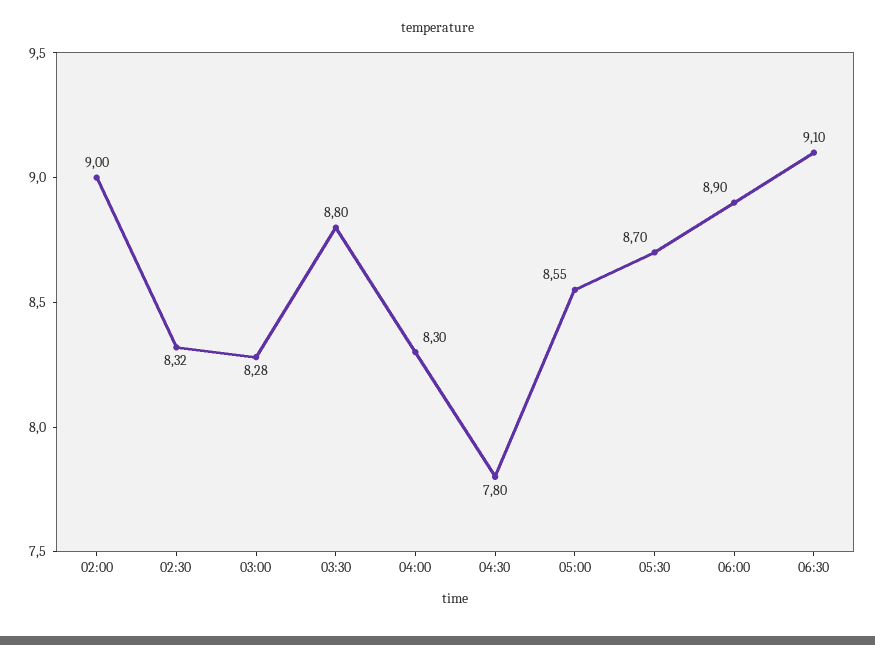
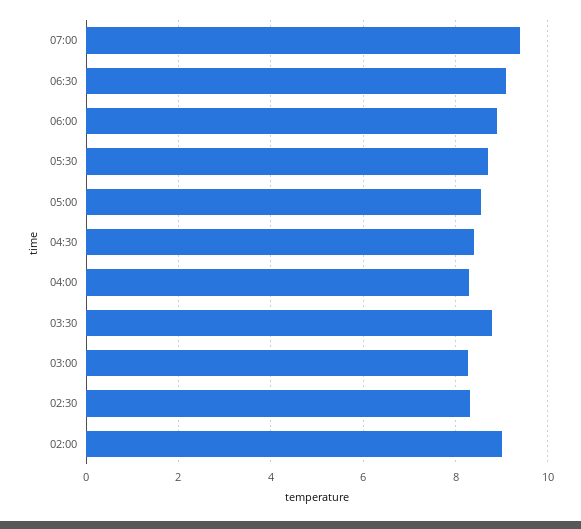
04:30: 7.8 -> 8.4
07:00: none -> 9.4

